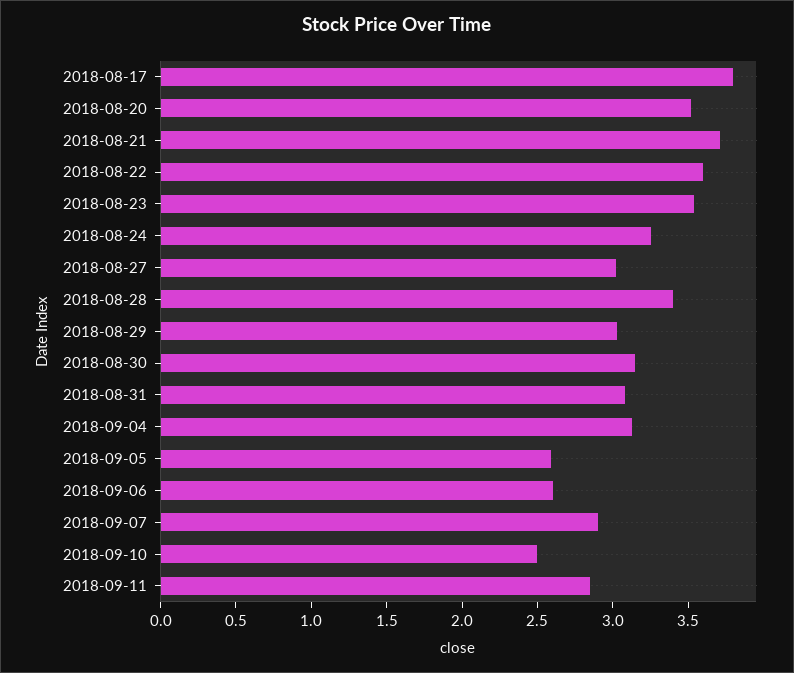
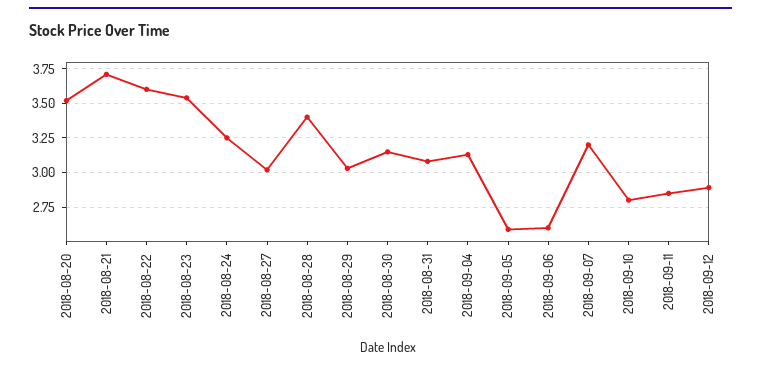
2018-08-17: 3.8 -> none
2018-09-07: 2.9 -> 3.2
2018-09-10: 2.5 -> 2.8
2018-09-12: none -> 2.9

